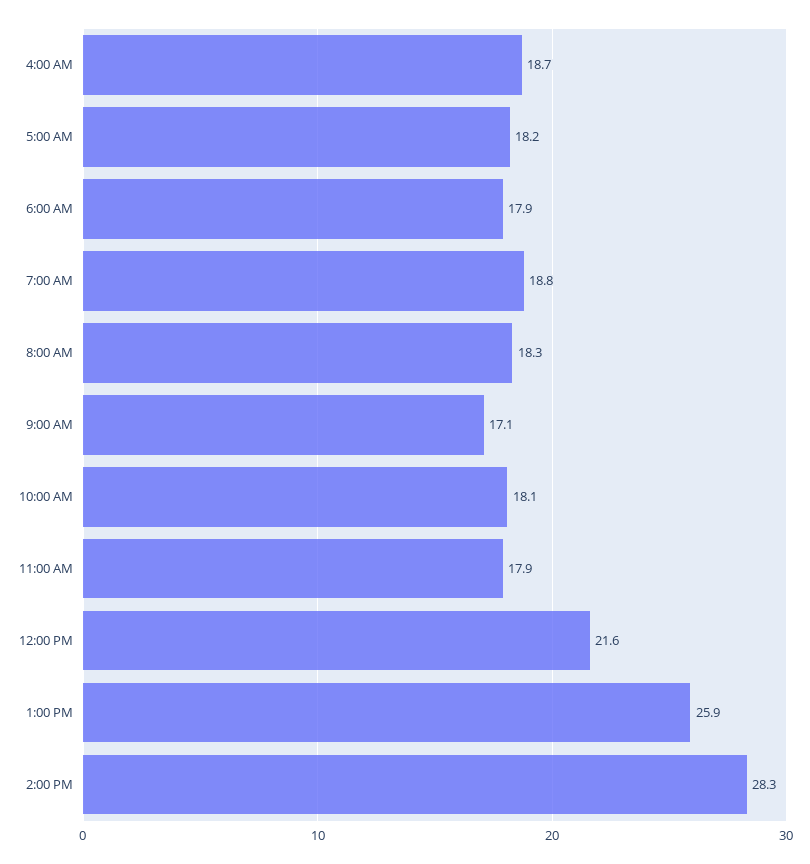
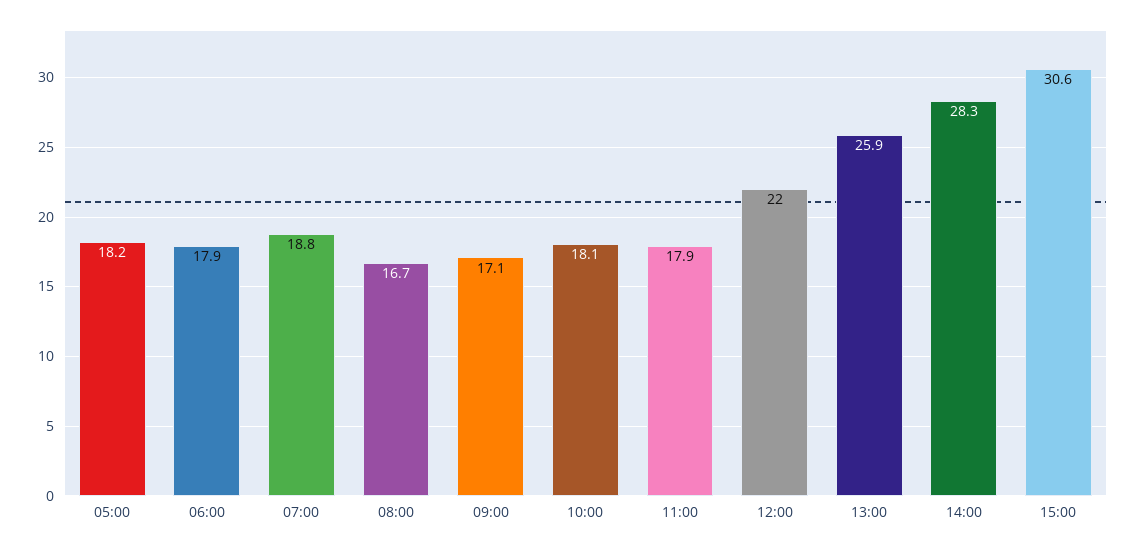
4:00 AM: 18.7 -> none
8:00 AM: 18.3 -> 16.7
12:00 PM: 21.6 -> 22
15:00: none -> 30.6

